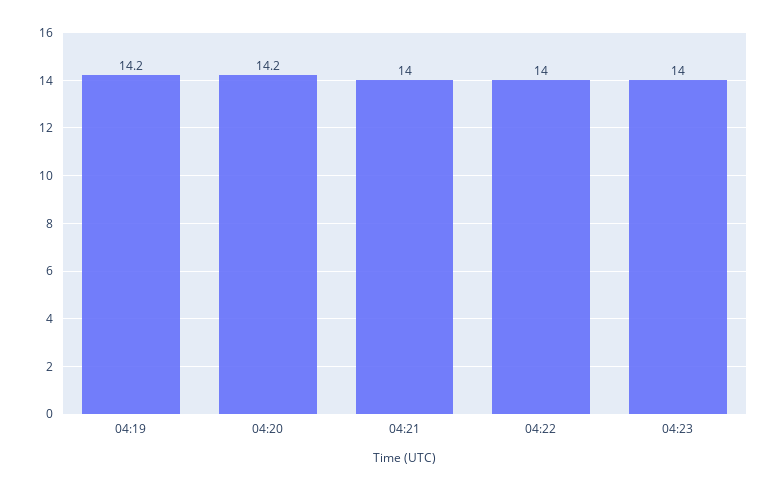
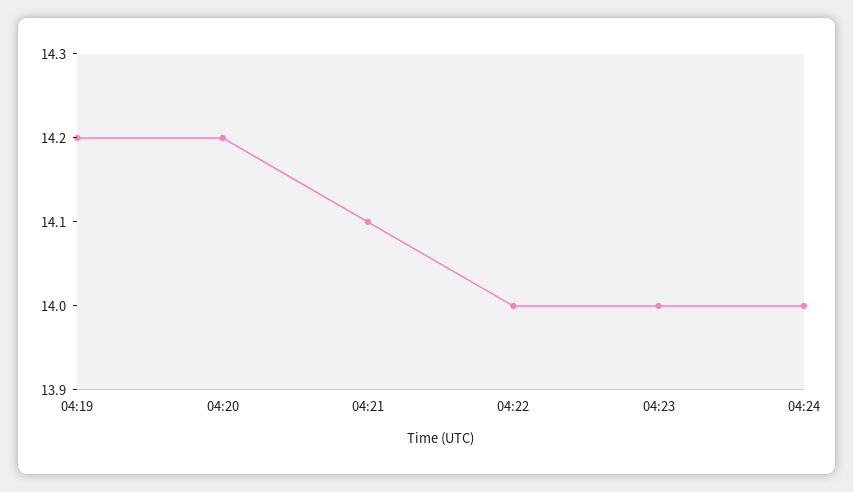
04:21: 14 -> 14.1
04:24: none -> 14

